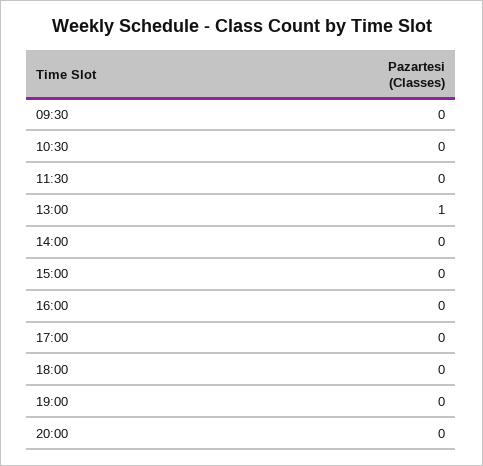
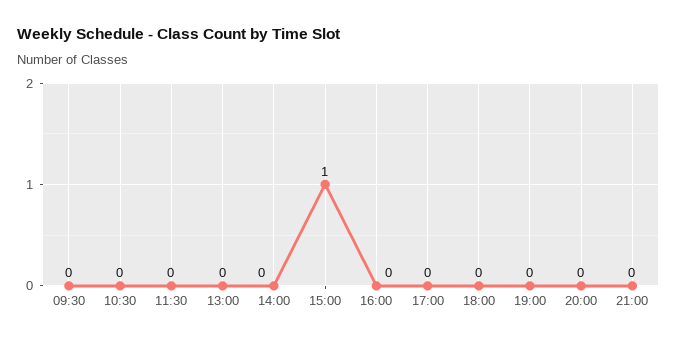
13:00: 1 -> 0
15:00: 0 -> 1
21:00: none -> 0

